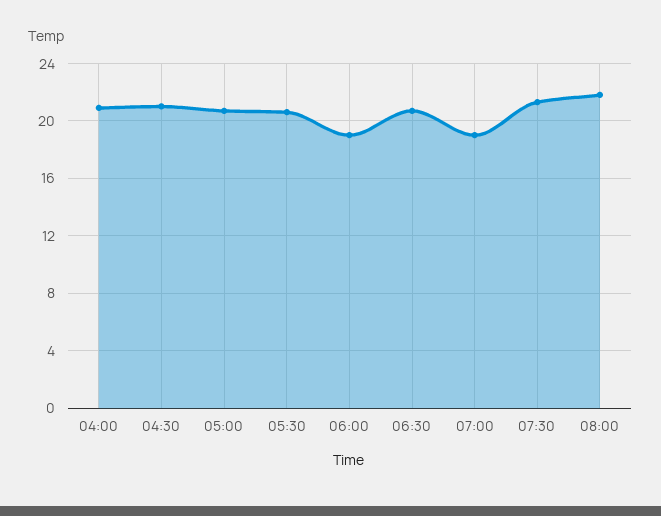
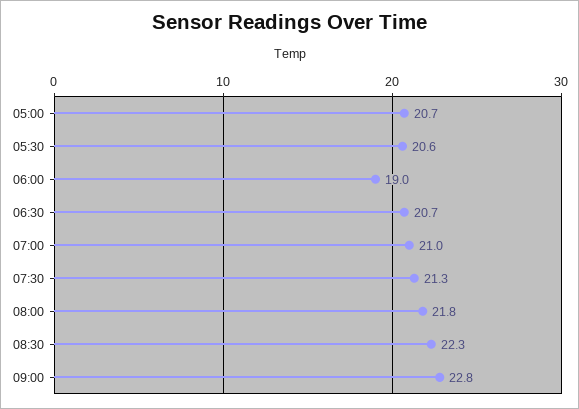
04:00: 21 -> none
04:30: 21 -> none
07:00: 19 -> 21
08:30: none -> 22.3
09:00: none -> 22.8

